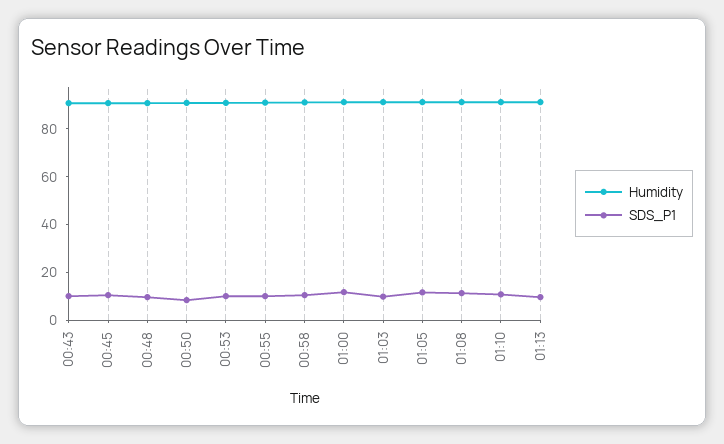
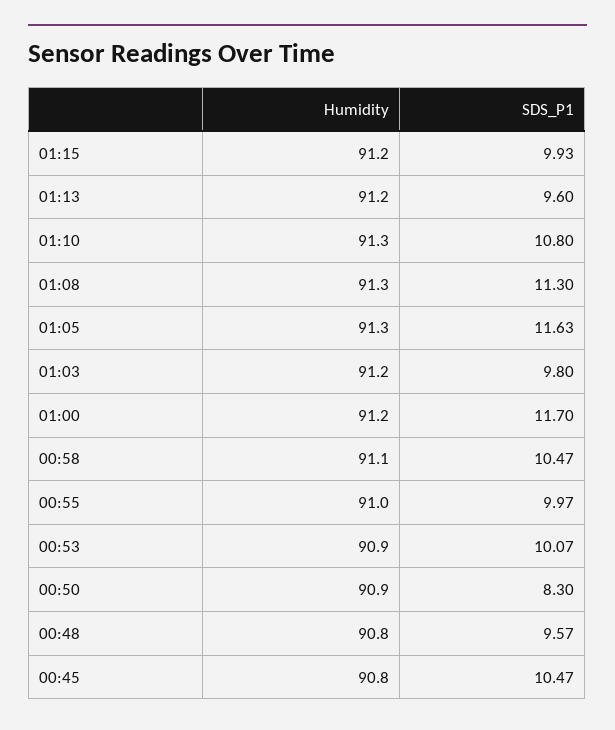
Humidity, 00:43: 90 -> none
SDS_P1, 00:43: 10 -> none
Humidity, 01:15: none -> 91.2
SDS_P1, 01:15: none -> 9.93

